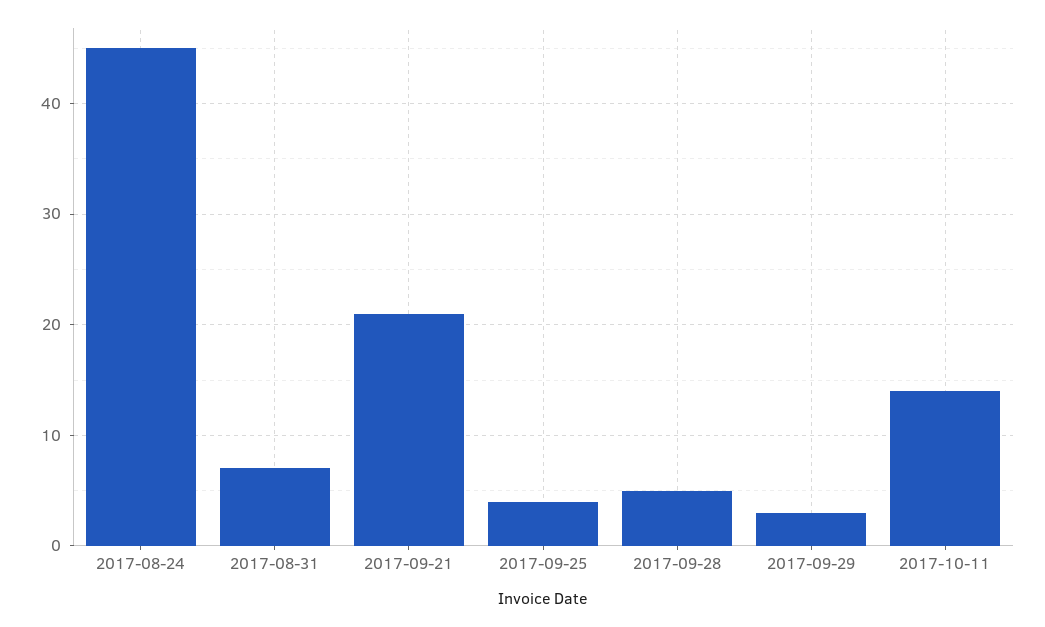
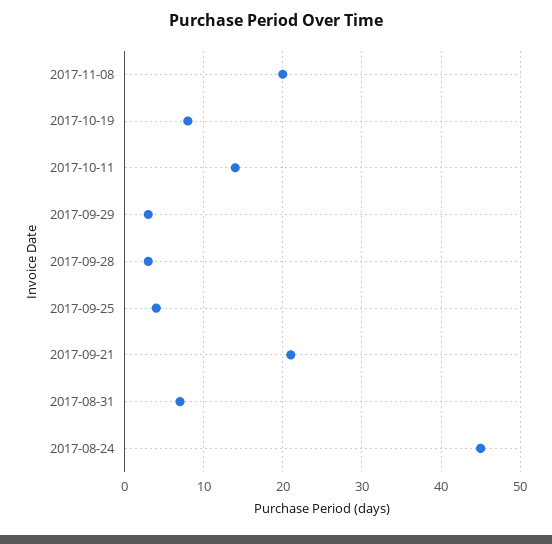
2017-09-28: 5 -> 3
2017-11-08: none -> 20
2017-10-19: none -> 8

